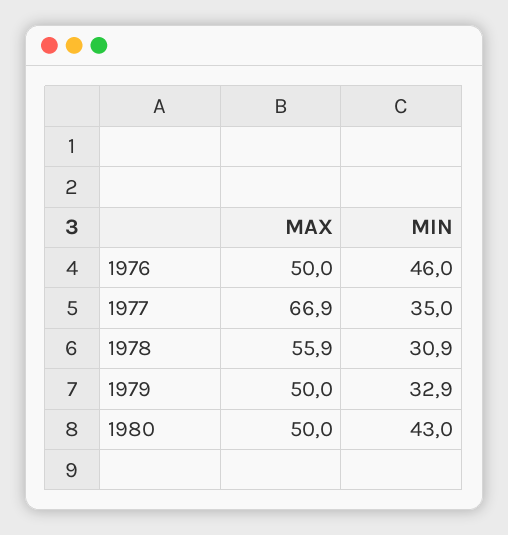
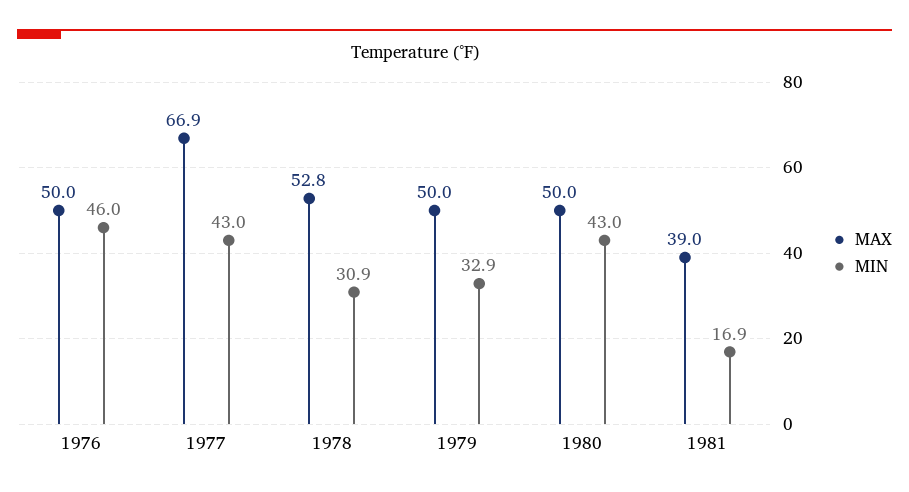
MIN, 1977: 35 -> 43
MAX, 1978: 55.9 -> 52.8
MAX, 1981: none -> 39
MIN, 1981: none -> 16.9

